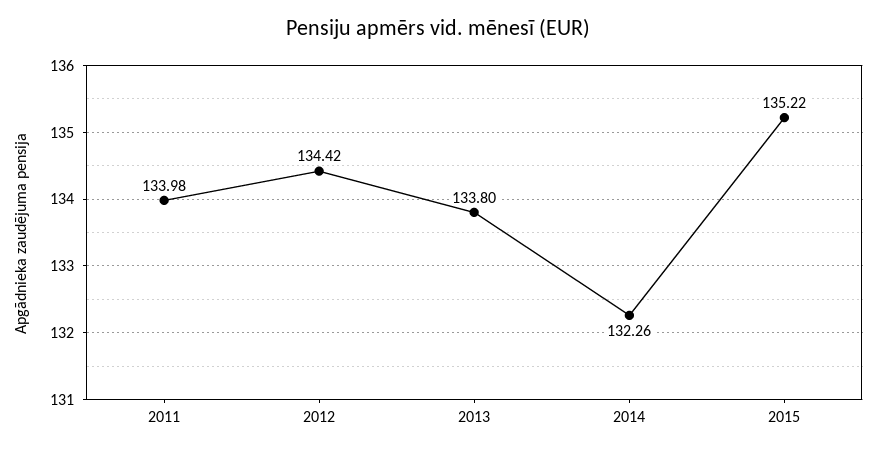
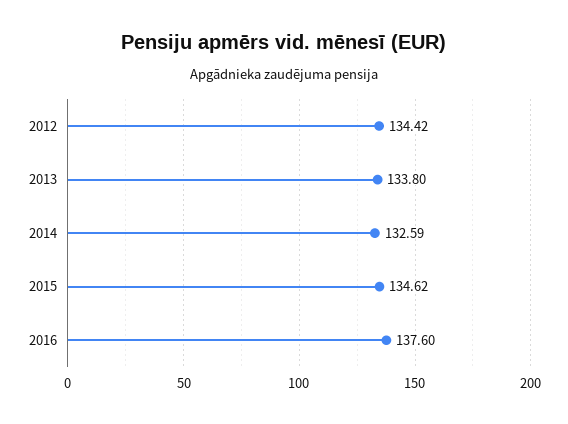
2011: 133.98 -> none
2014: 132.26 -> 132.59
2015: 135.22 -> 134.62
2016: none -> 137.6

